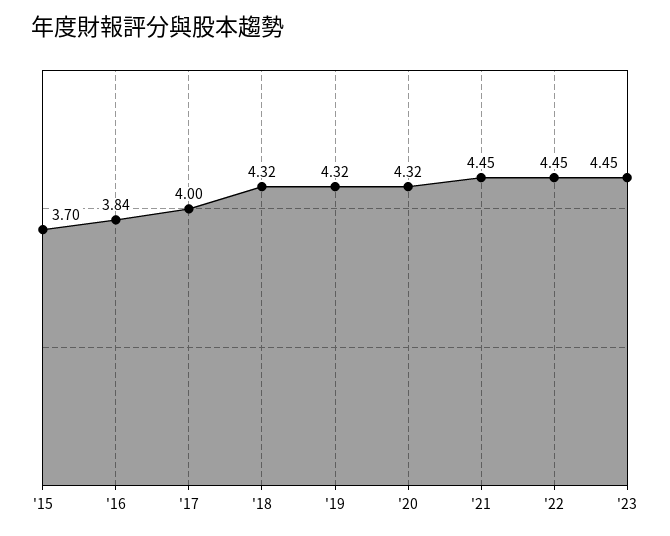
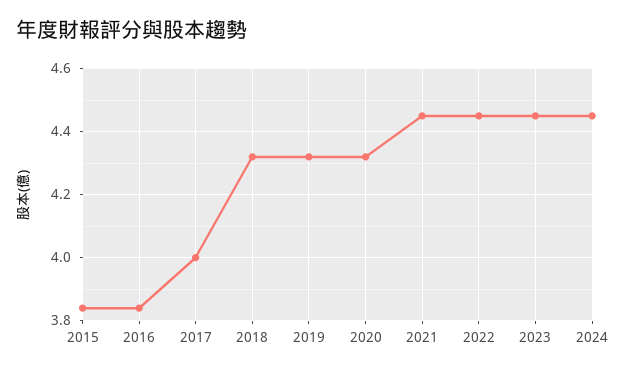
'15: 3.7 -> 3.85
2024: none -> 4.45

